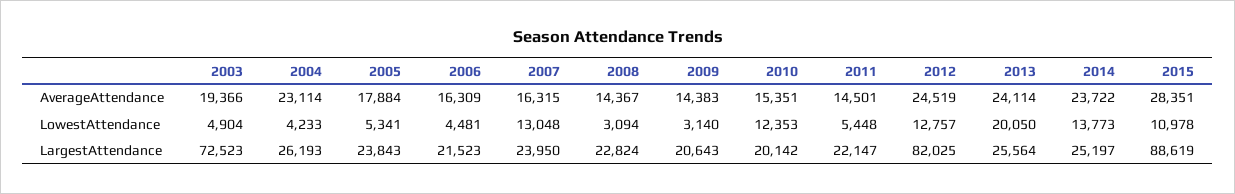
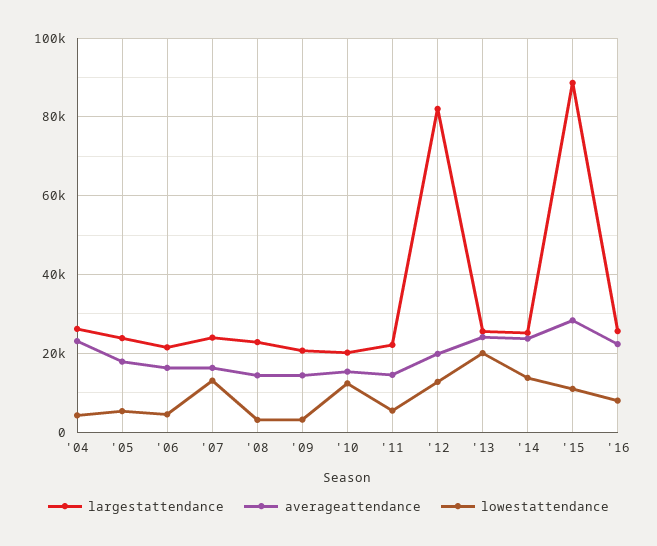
AverageAttendance, 2003: 19366 -> none
AverageAttendance, 2012: 24519 -> 20000
LowestAttendance, 2003: 4904 -> none
LargestAttendance, 2003: 72523 -> none
LargestAttendance, '16: none -> 26000
AverageAttendance, '16: none -> 22000
LowestAttendance, '16: none -> 8000

